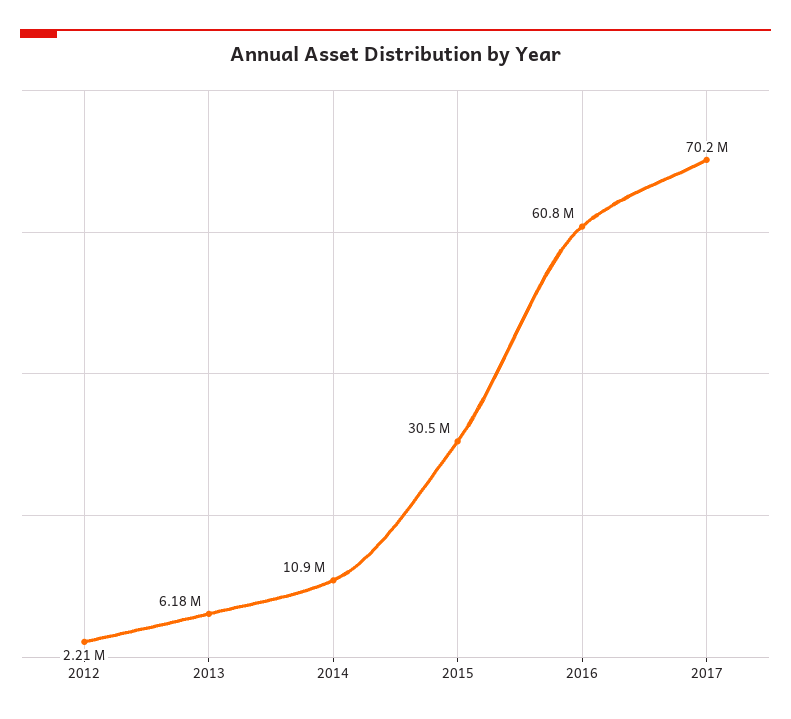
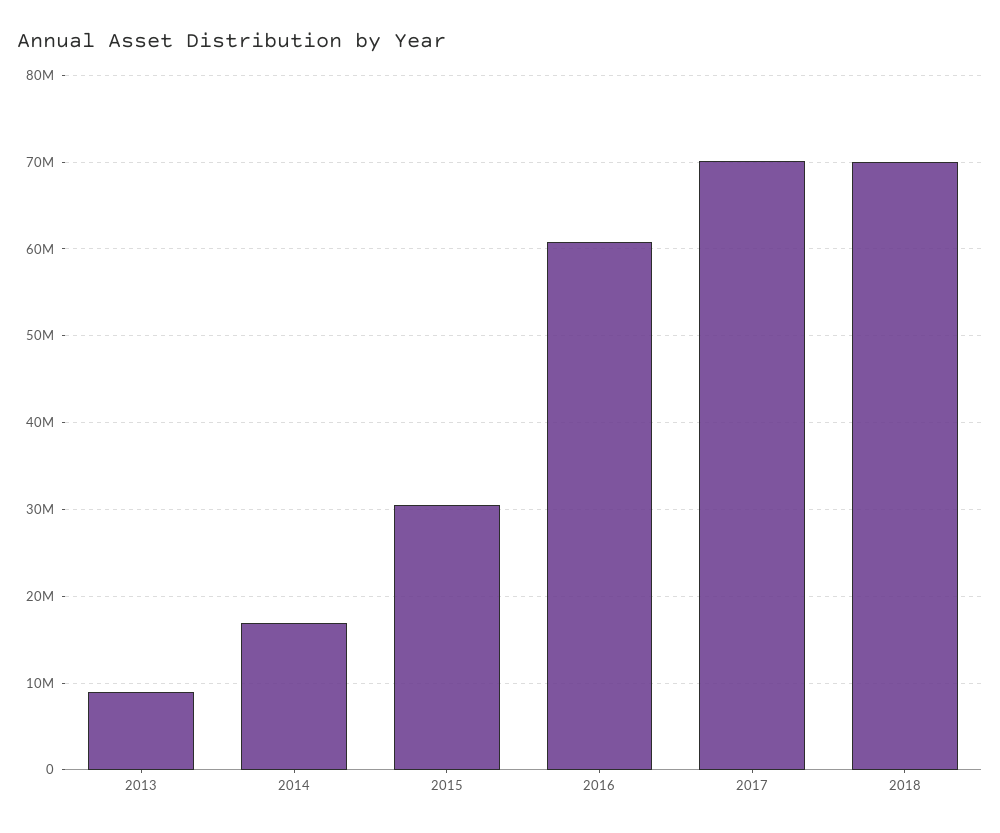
2012: 2210000 -> none
2013: 6180000 -> 9000000
2014: 10900000 -> 17000000
2018: none -> 70000000

